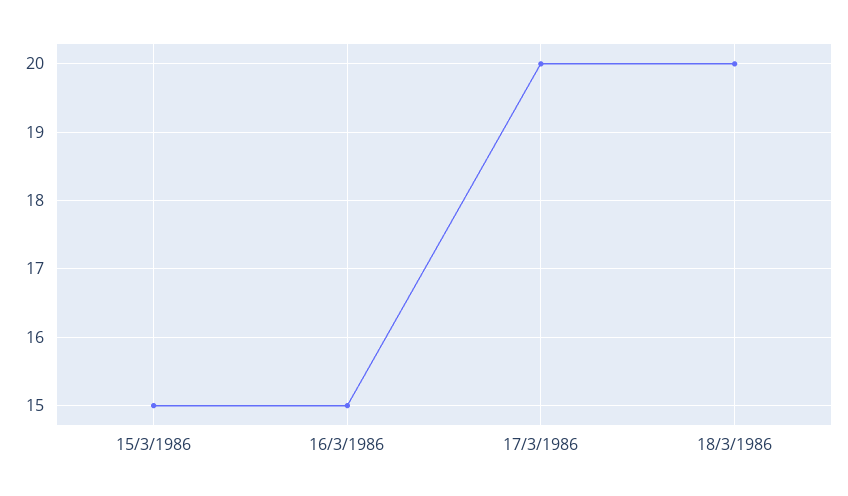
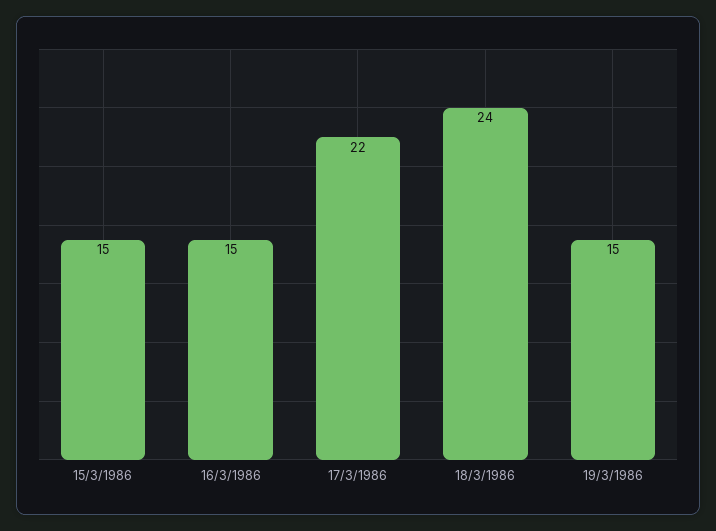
17/3/1986: 20 -> 22
18/3/1986: 20 -> 24
19/3/1986: none -> 15

